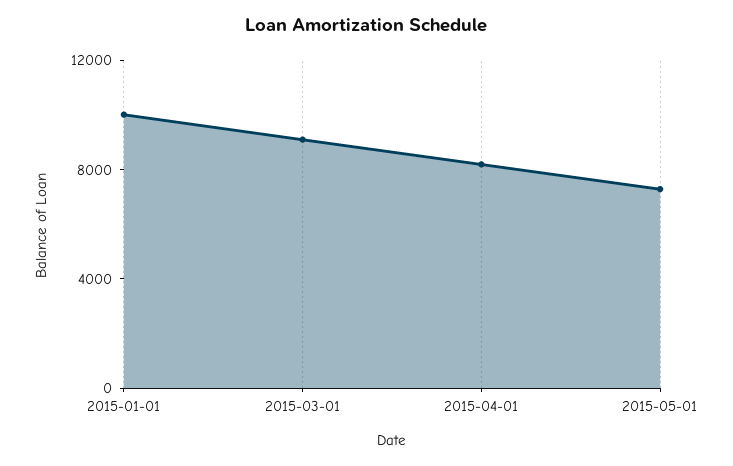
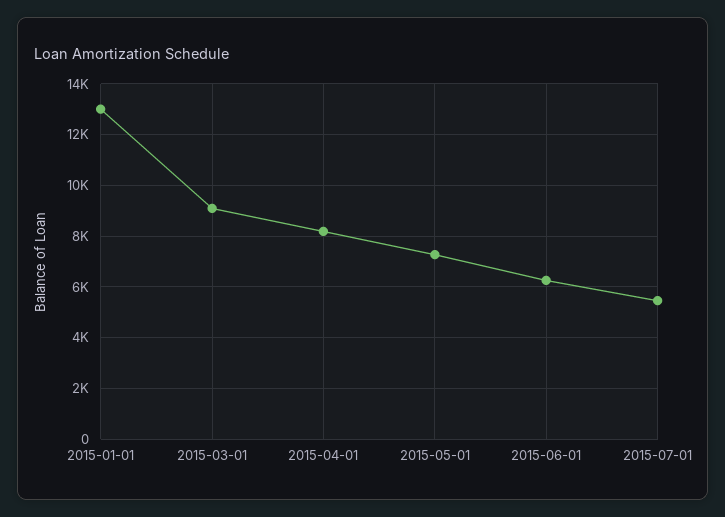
2015-01-01: 10000 -> 13000
2015-06-01: none -> 6250
2015-07-01: none -> 5500

